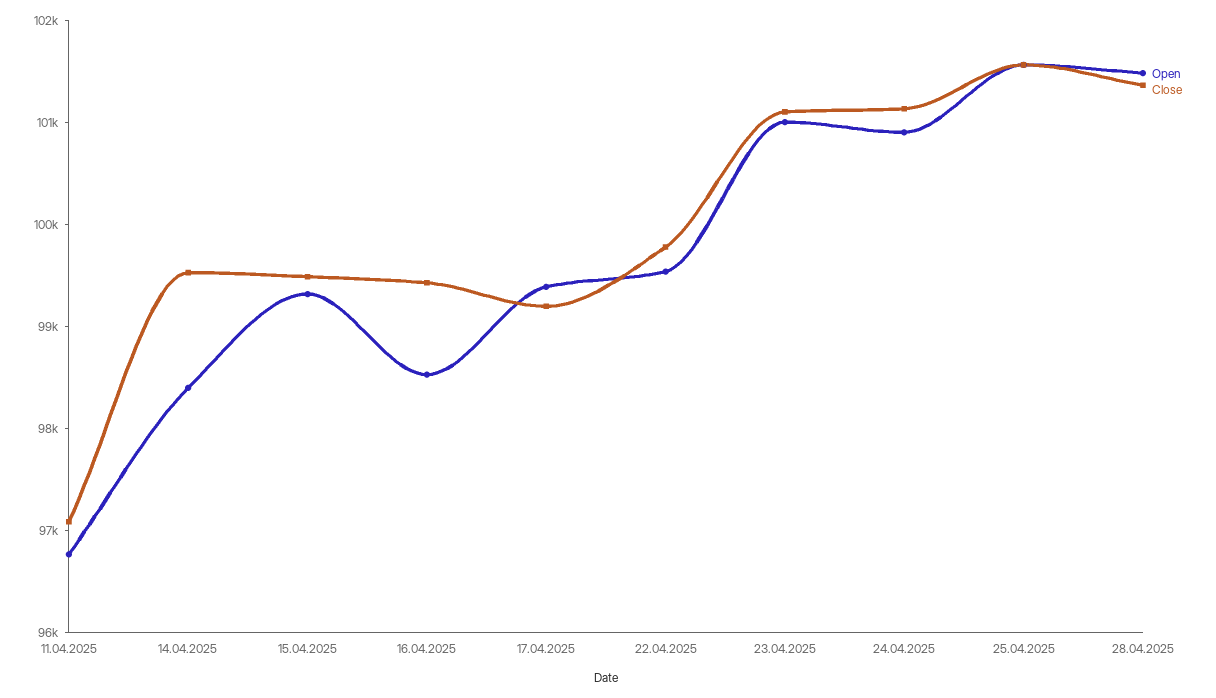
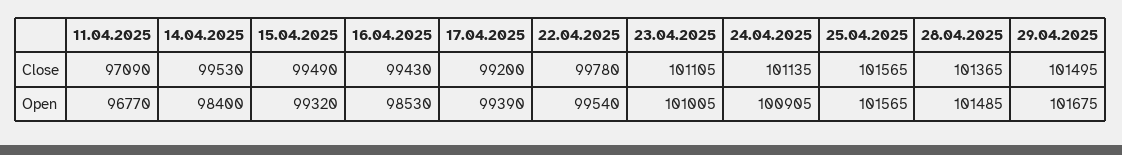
Close, 29.04.2025: none -> 101495
Open, 29.04.2025: none -> 101675

